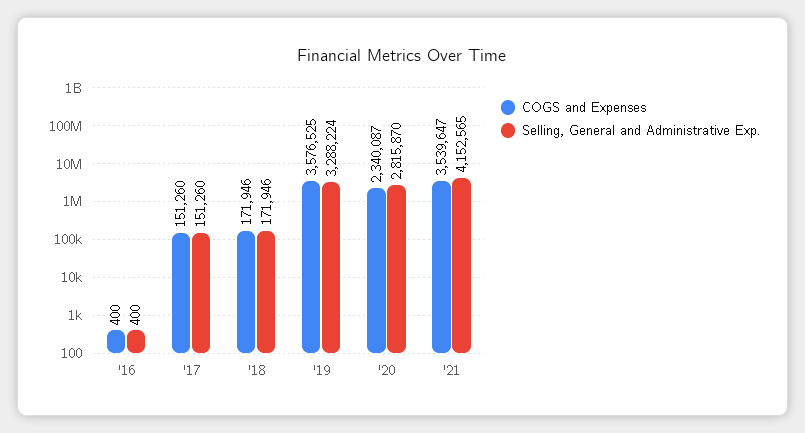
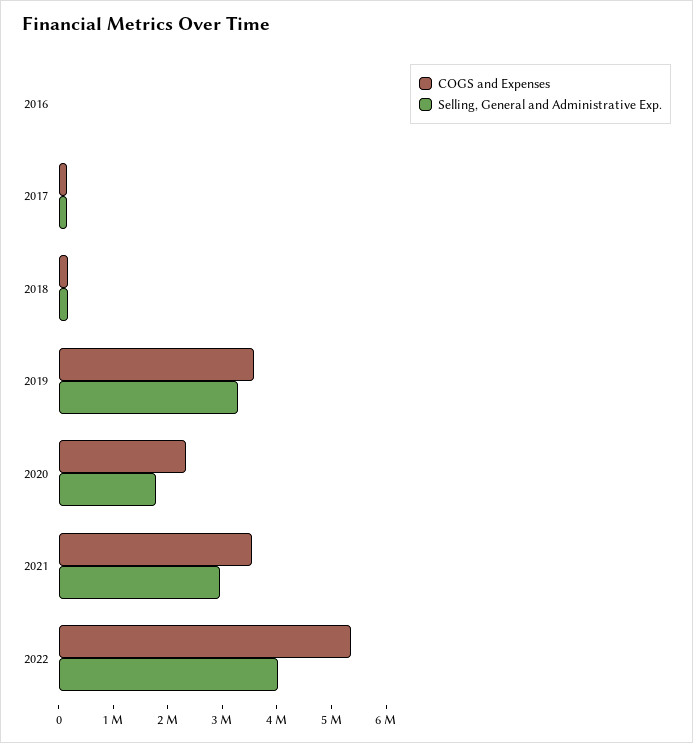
Selling, General and Administrative Exp., '20: 2815870 -> 1800000
Selling, General and Administrative Exp., '21: 4152565 -> 3000000
COGS and Expenses, 2022: none -> 5400000
Selling, General and Administrative Exp., 2022: none -> 4000000

